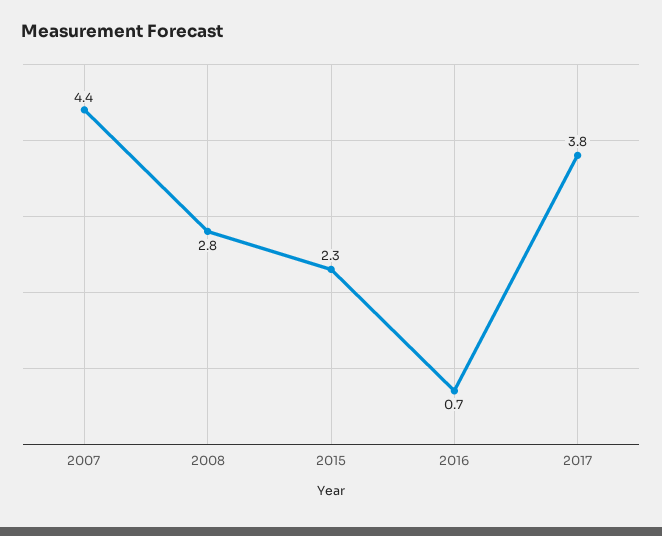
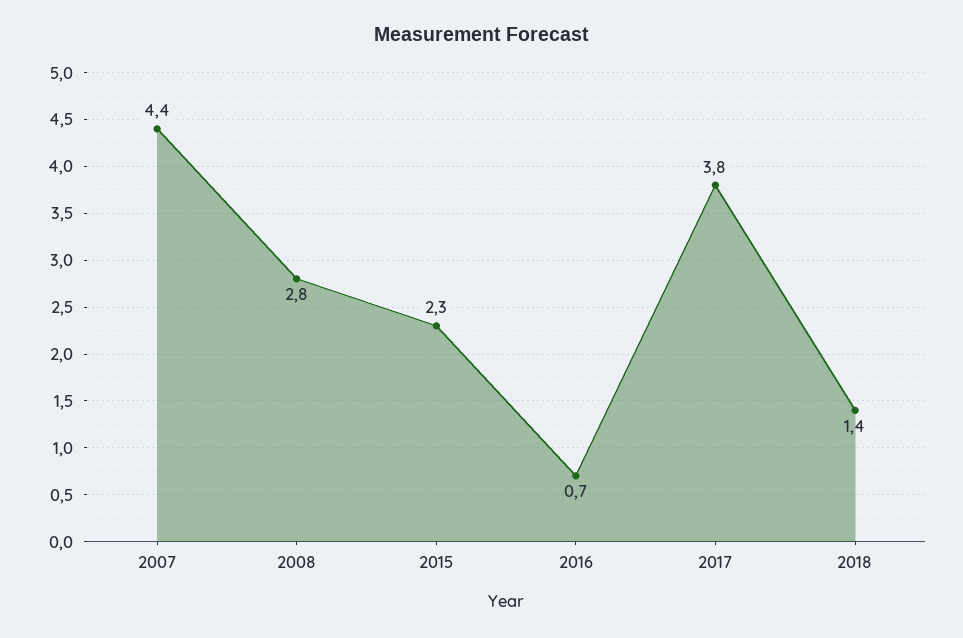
2018: none -> 1.4

